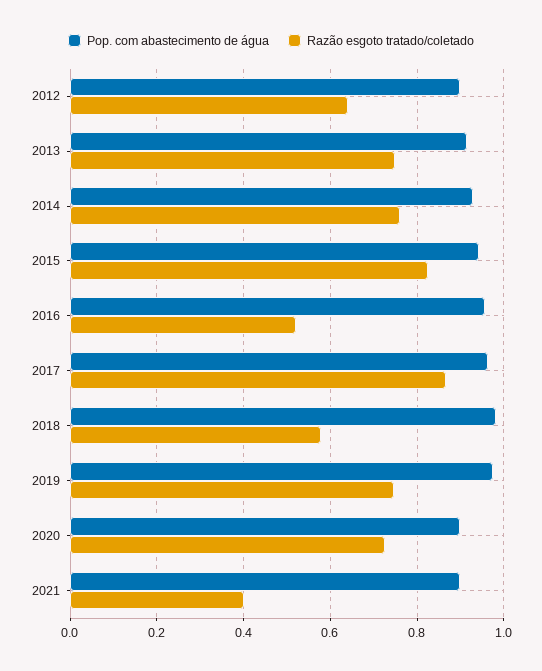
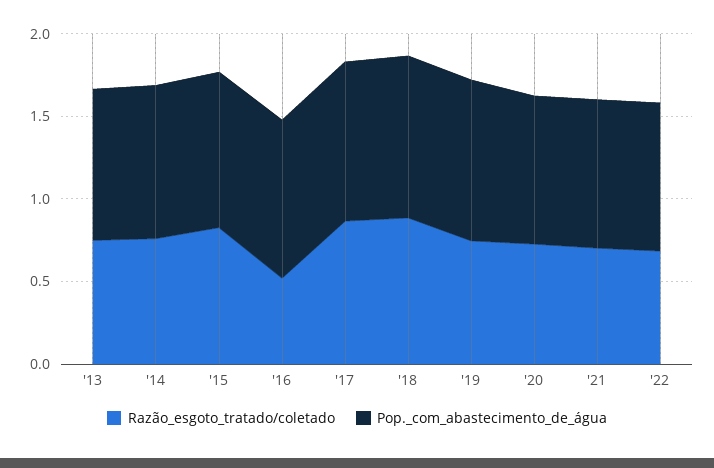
Pop. com abastecimento de água, 2012: 0.9 -> none
Razão esgoto tratado/coletado, 2012: 0.64 -> none
Razão esgoto tratado/coletado, 2018: 0.58 -> 0.9
Razão esgoto tratado/coletado, 2021: 0.4 -> 0.7
Razão esgoto tratado/coletado, '22: none -> 0.7
Pop. com abastecimento de água, '22: none -> 0.9

